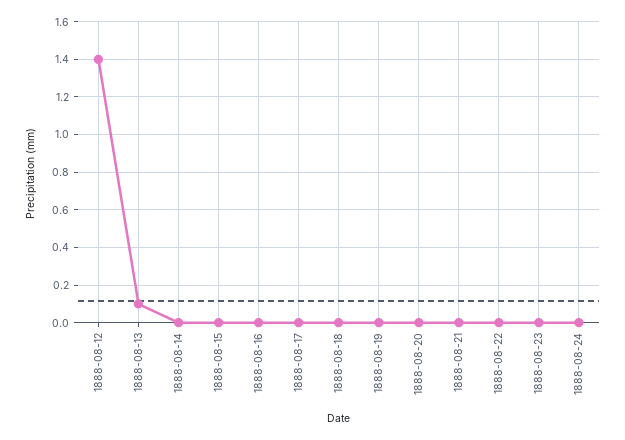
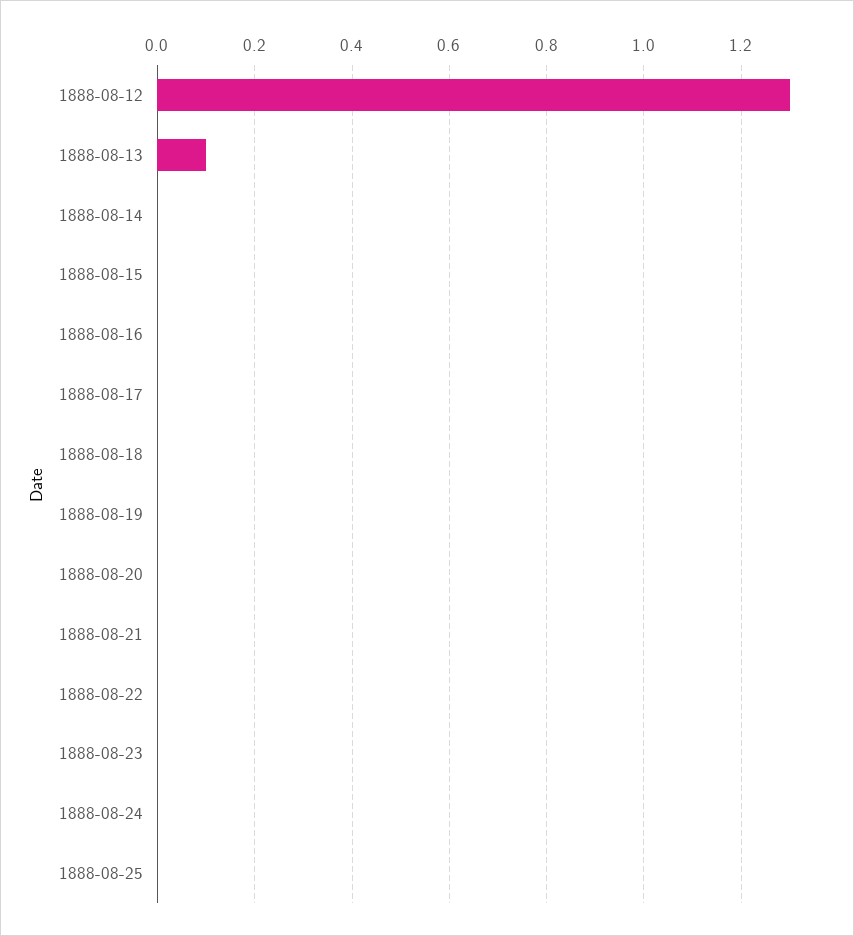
1888-08-12: 1.4 -> 1.3
1888-08-25: none -> 0

